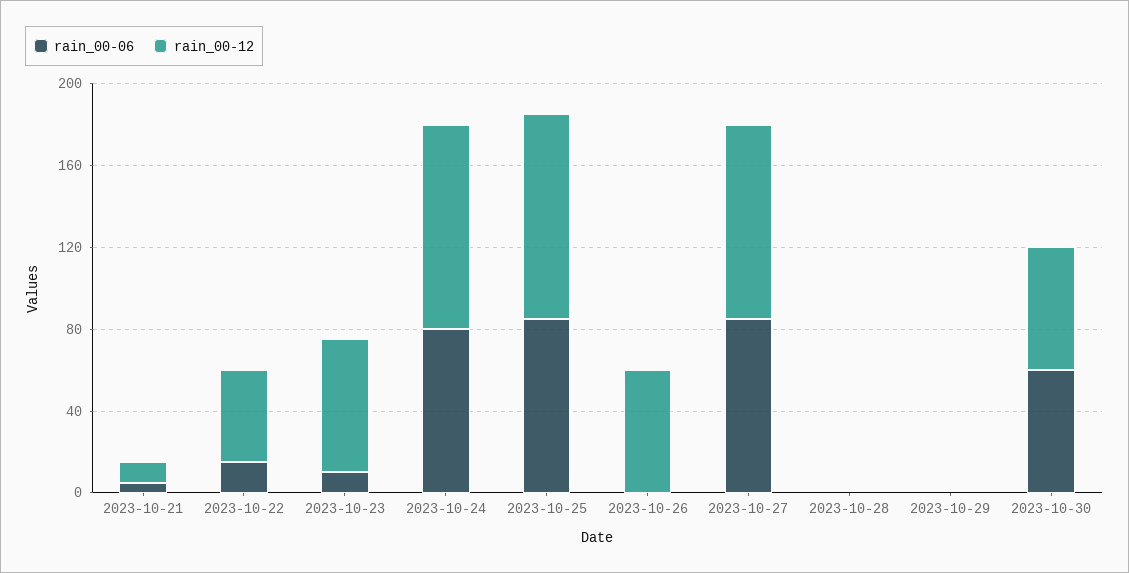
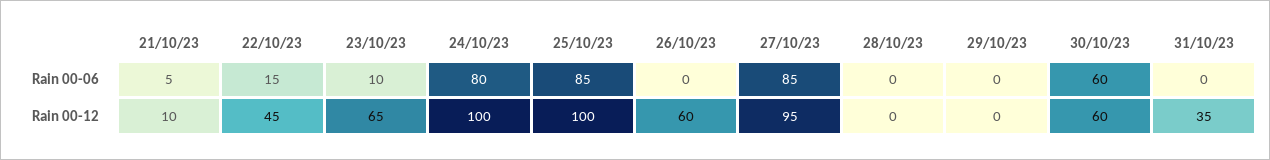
rain_00-06, 31/10/23: none -> 0
rain_00-12, 31/10/23: none -> 35

